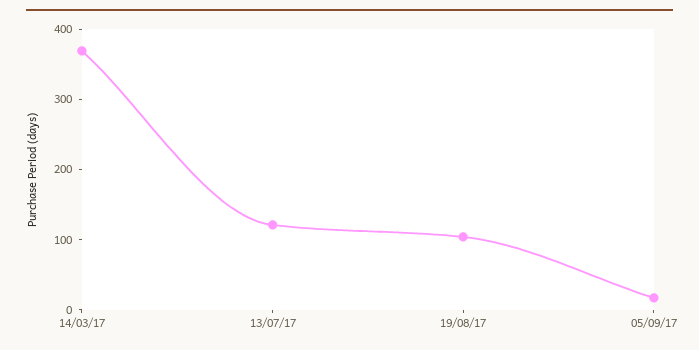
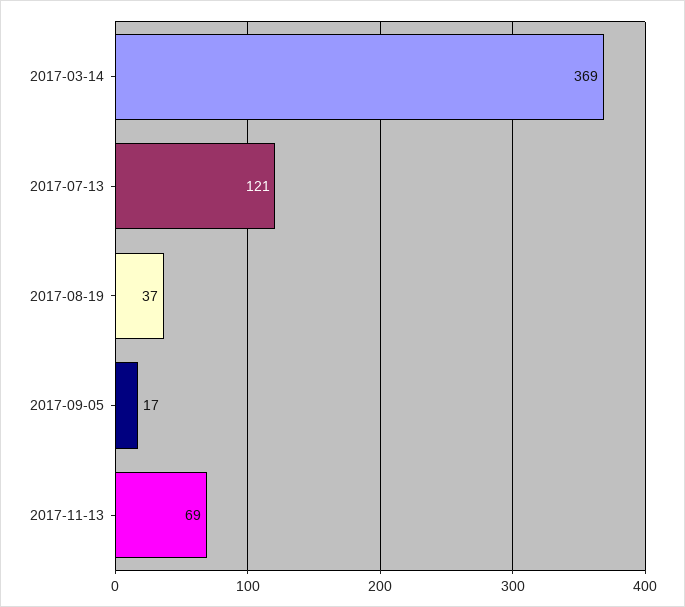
19/08/17: 100 -> 37
2017-11-13: none -> 69

